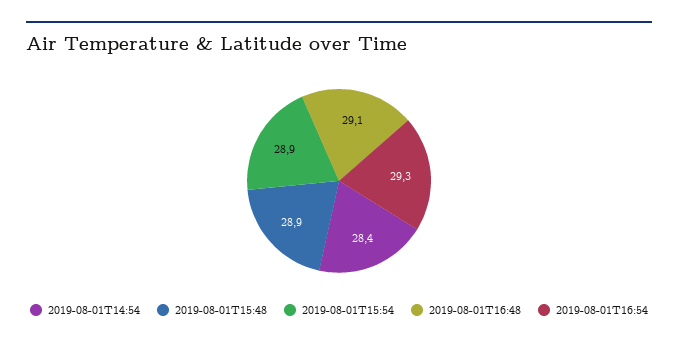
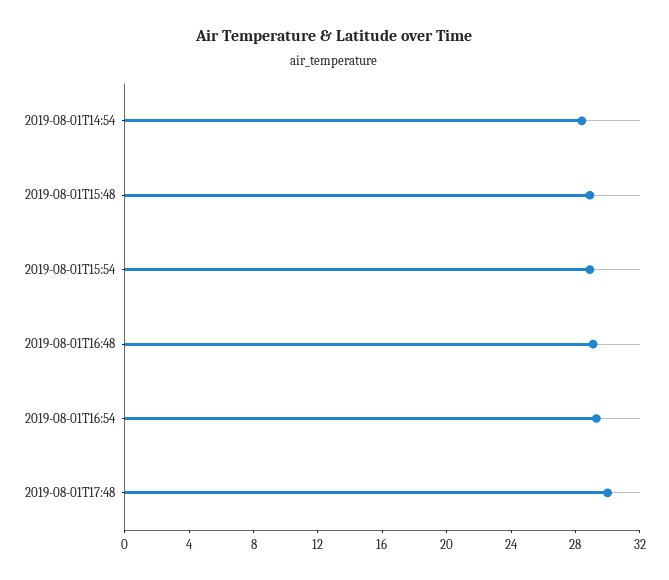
2019-08-01T17:48: none -> 30

